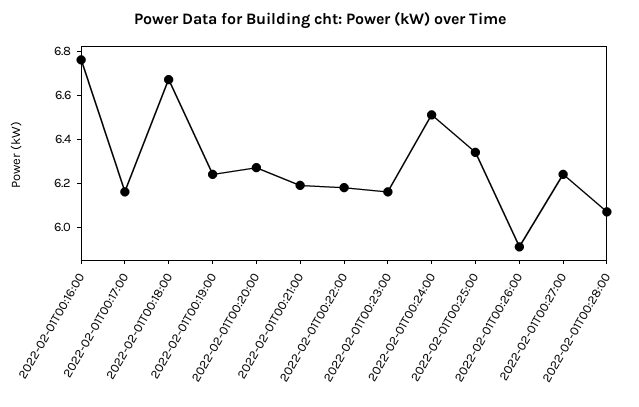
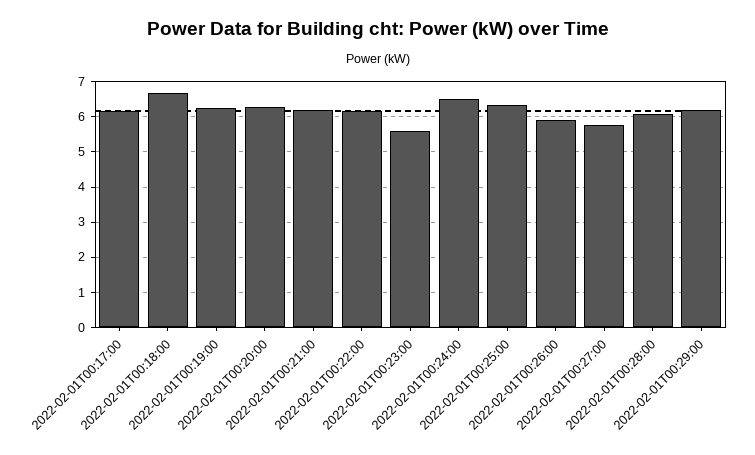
2022-02-01T00:16:00: 6.75 -> none
2022-02-01T00:23:00: 6.15 -> 5.6
2022-02-01T00:27:00: 6.25 -> 5.8
2022-02-01T00:29:00: none -> 6.2

